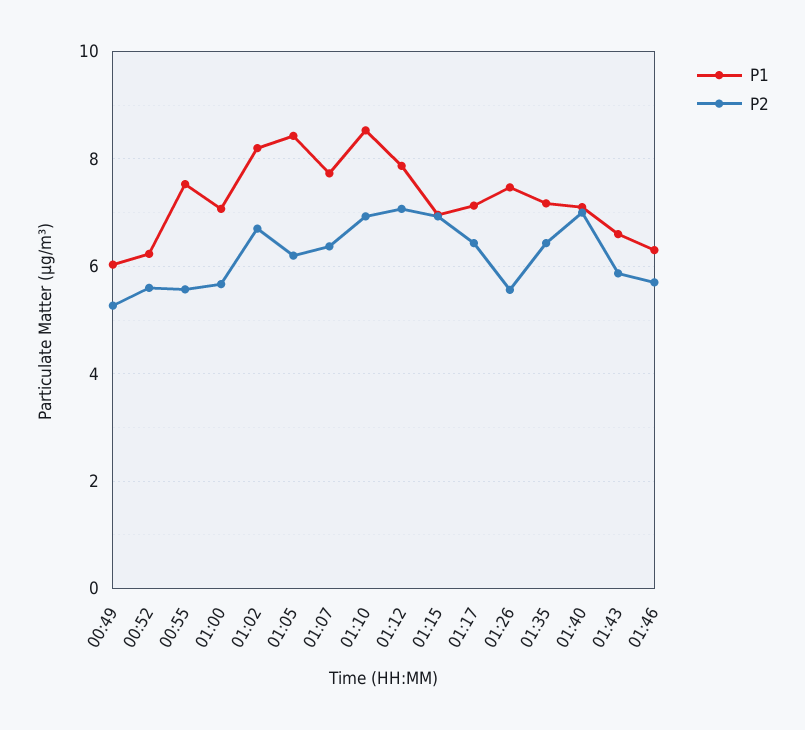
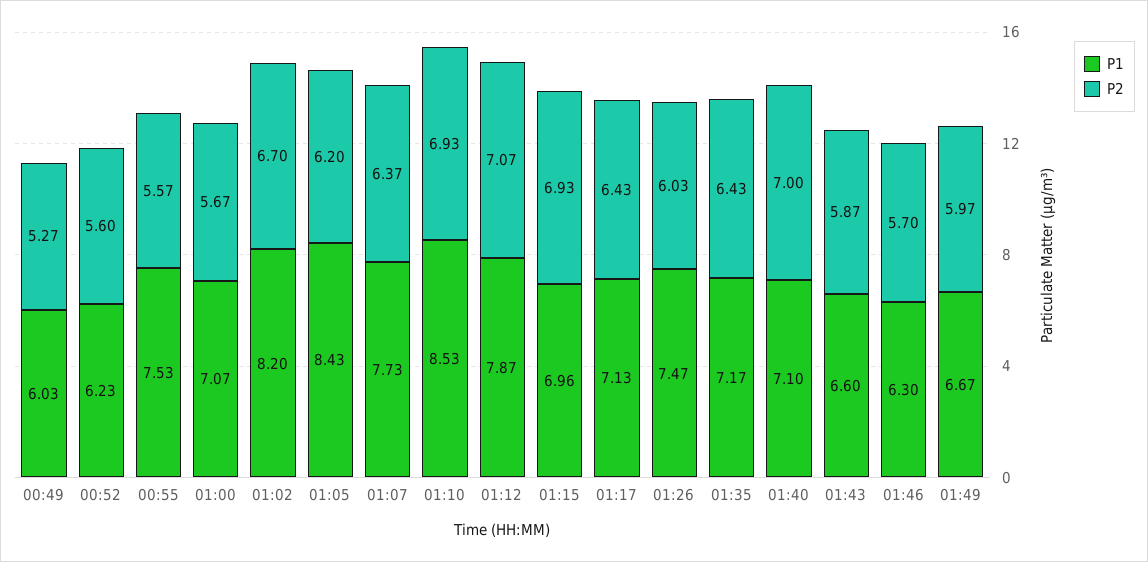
P2, 01:26: 5.6 -> 6.03
P1, 01:49: none -> 6.67
P2, 01:49: none -> 5.97

